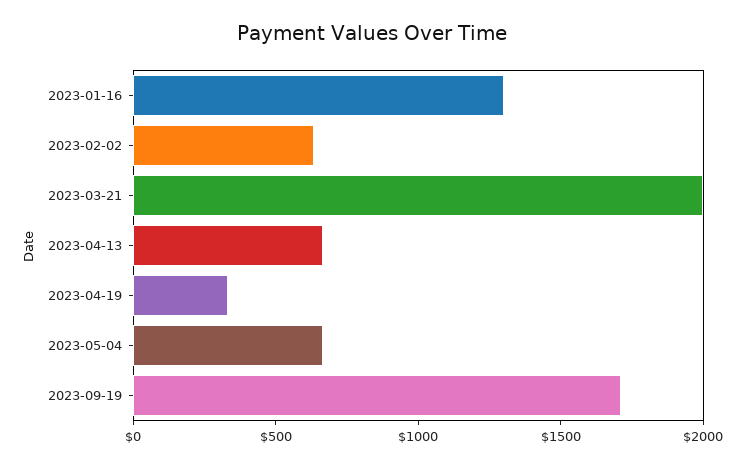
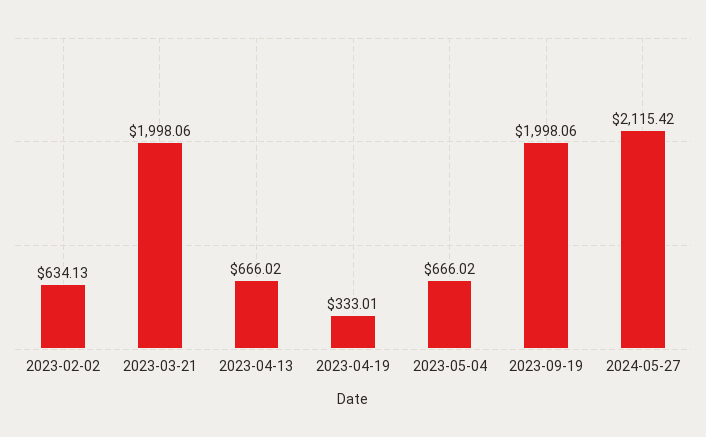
2023-01-16: 1300 -> none
2023-09-19: 1700 -> 1998.06
2024-05-27: none -> 2115.42

